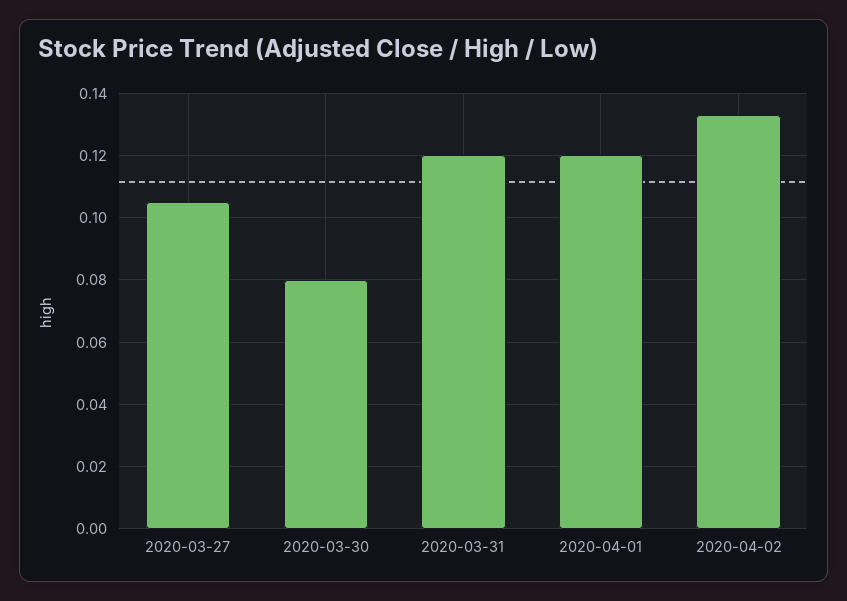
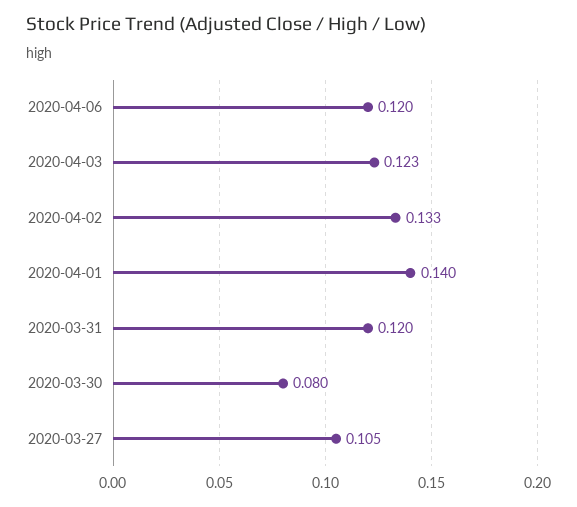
2020-04-01: 0.12 -> 0.14
2020-04-06: none -> 0.12
2020-04-03: none -> 0.123

